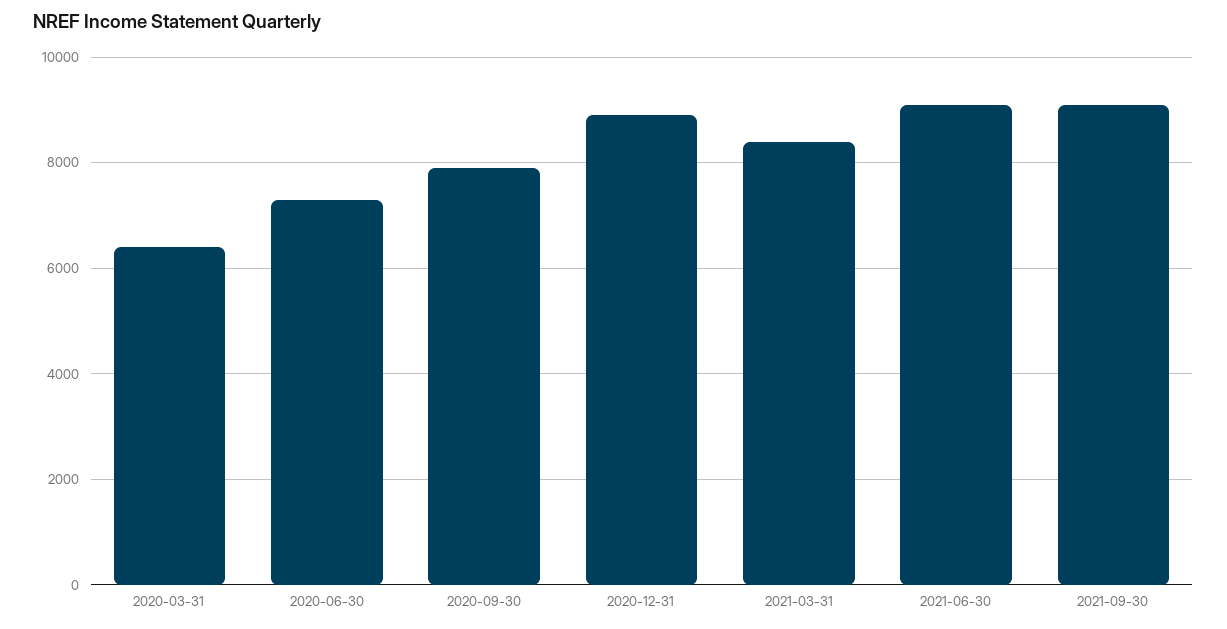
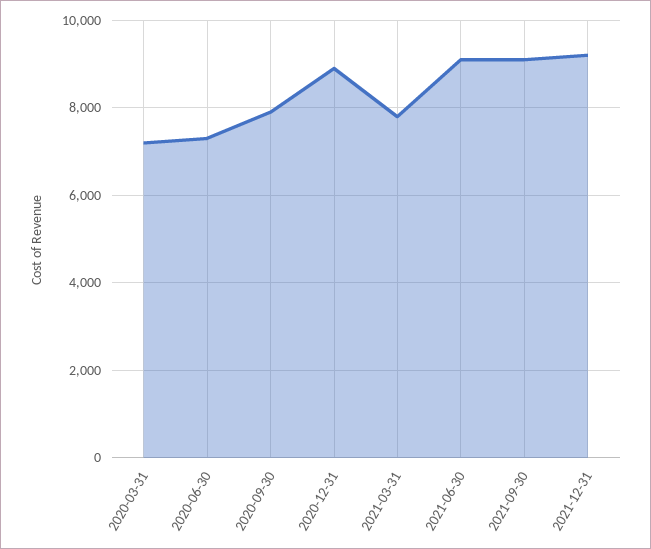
2020-03-31: 6400 -> 7200
2021-03-31: 8400 -> 7800
2021-12-31: none -> 9200

